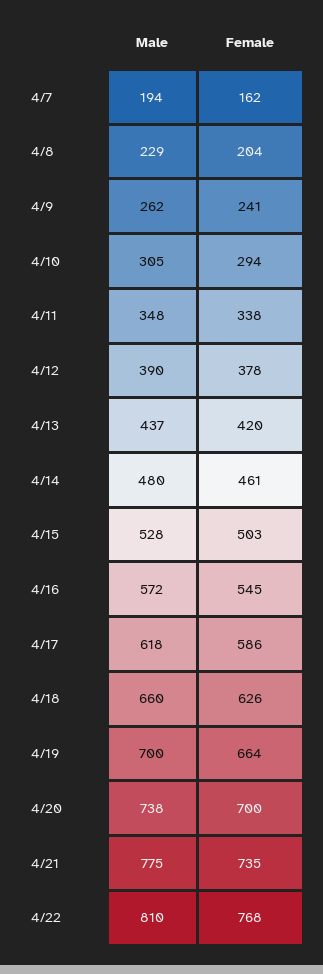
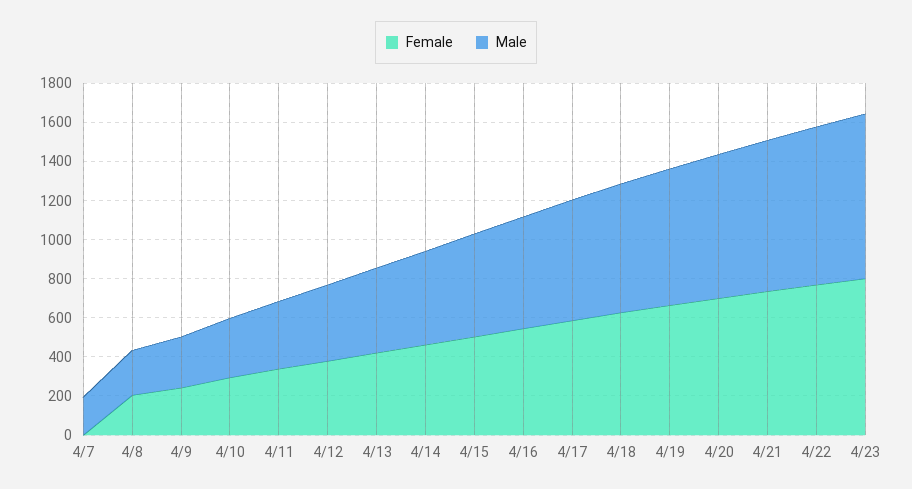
Female, 4/7: 162 -> 0
Female, 4/23: none -> 800
Male, 4/23: none -> 850

